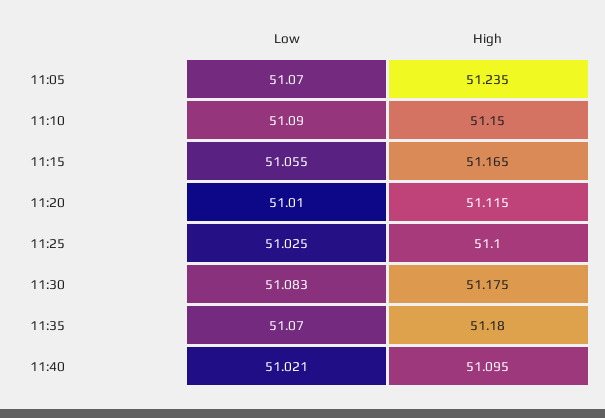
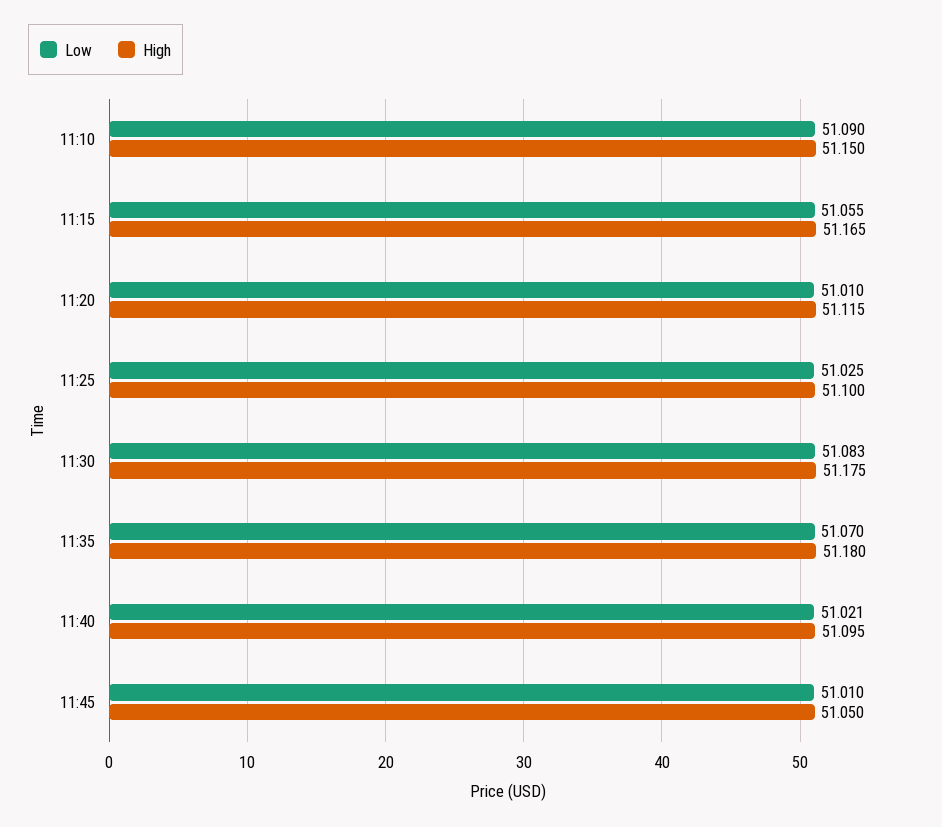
Low, 11:05: 51.07 -> none
High, 11:05: 51.235 -> none
Low, 11:45: none -> 51.01
High, 11:45: none -> 51.05

